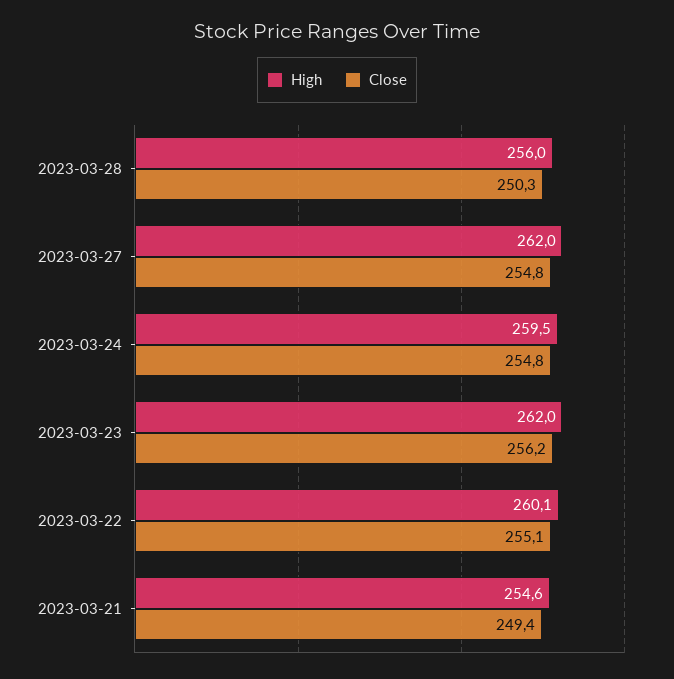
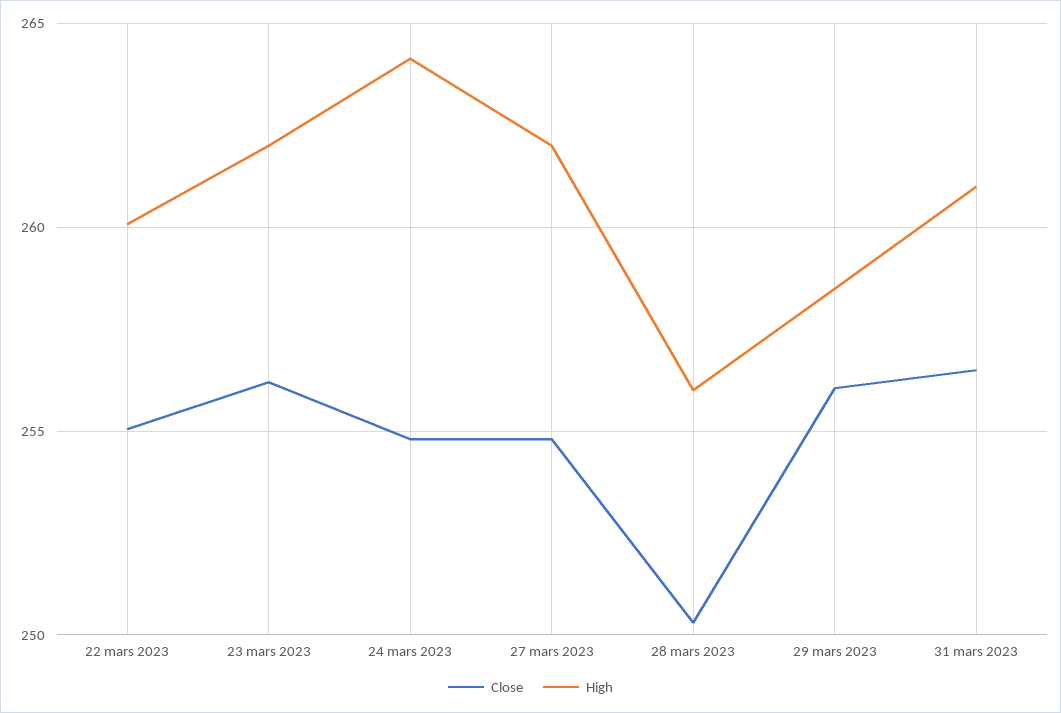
High, 2023-03-24: 259.5 -> 264
High, 2023-03-21: 254.6 -> none
Close, 2023-03-21: 249.4 -> none
Close, 29 mars 2023: none -> 256
High, 29 mars 2023: none -> 258.5
Close, 31 mars 2023: none -> 256.5
High, 31 mars 2023: none -> 261

